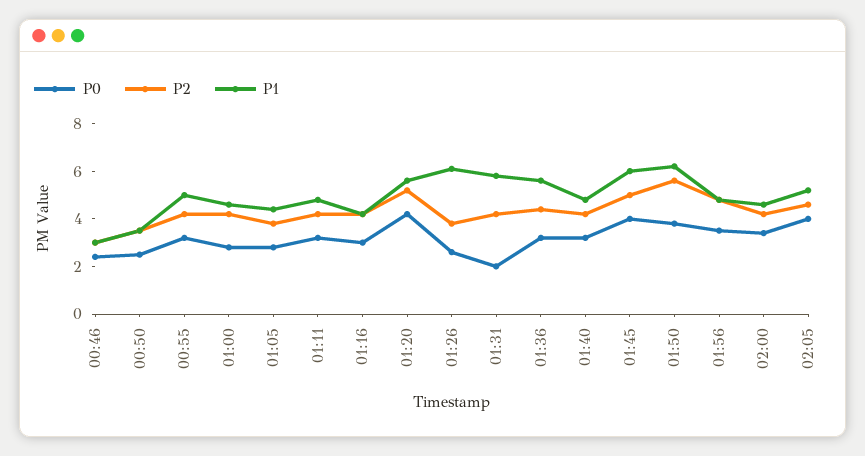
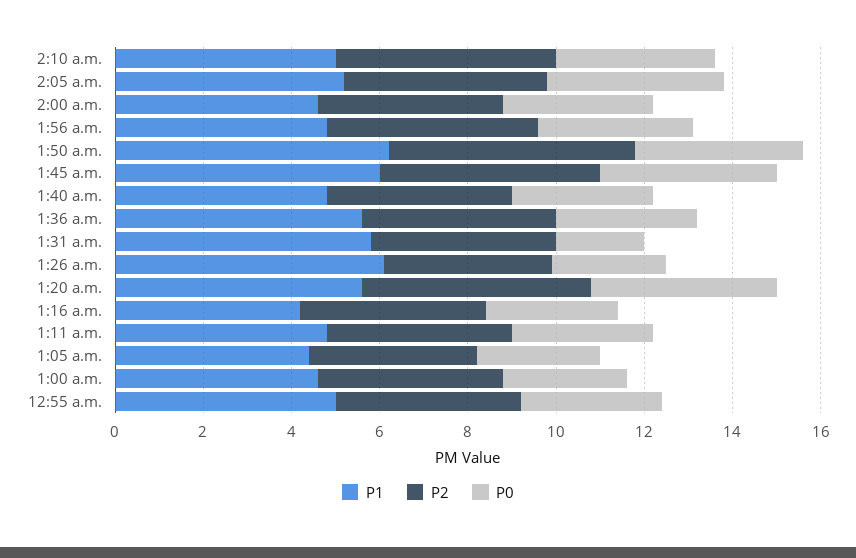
P0, 00:46: 2.5 -> none
P2, 00:46: 3 -> none
P1, 00:46: 3 -> none
P0, 00:50: 2.5 -> none
P2, 00:50: 3.5 -> none
P1, 00:50: 3.5 -> none
P1, 2:10 a.m.: none -> 5
P2, 2:10 a.m.: none -> 5
P0, 2:10 a.m.: none -> 3.5

